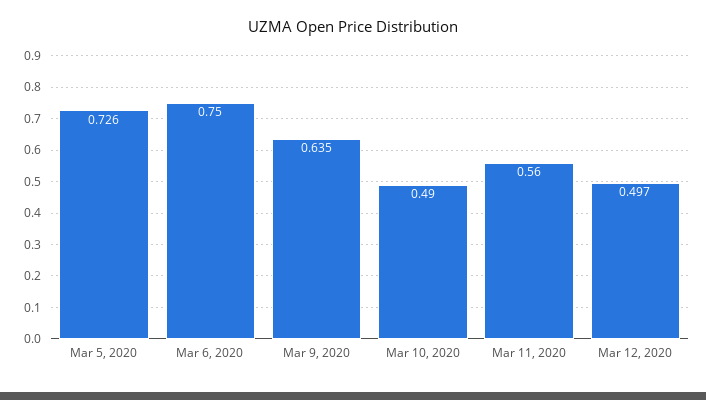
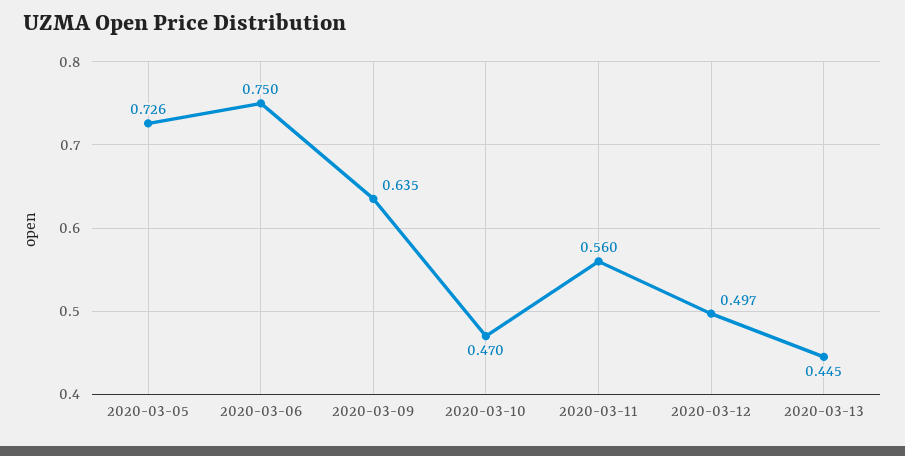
Mar 10, 2020: 0.49 -> 0.47
2020-03-13: none -> 0.445

